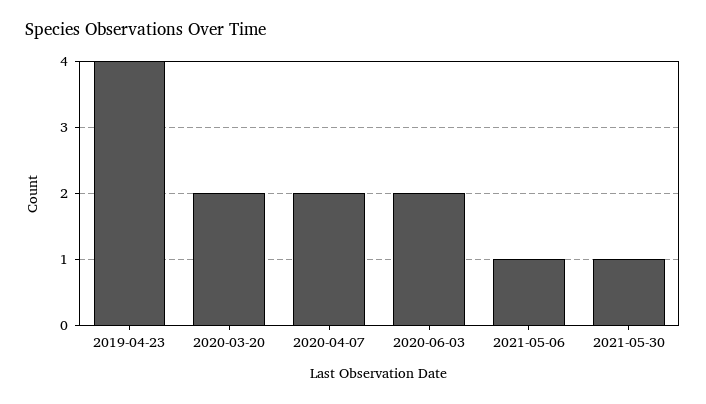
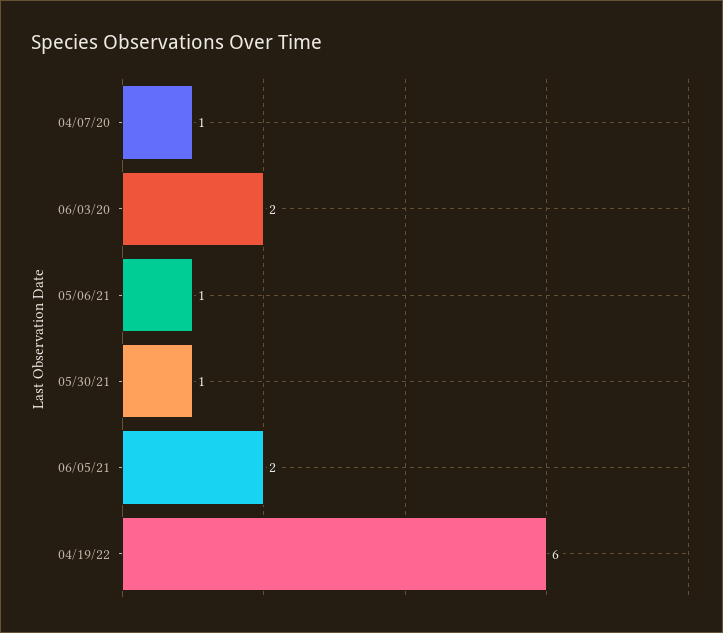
2019-04-23: 4 -> none
2020-03-20: 2 -> none
2020-04-07: 2 -> 1
06/05/21: none -> 2
04/19/22: none -> 6

